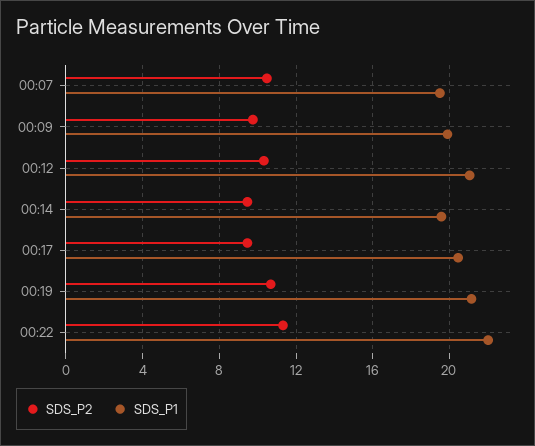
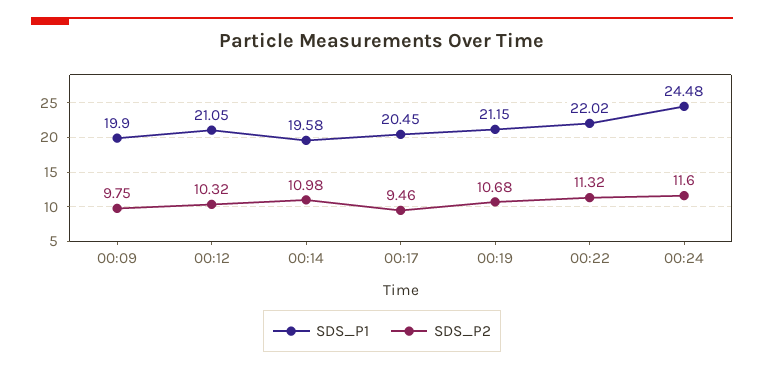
SDS_P2, 00:07: 10.5 -> none
SDS_P1, 00:07: 19.5 -> none
SDS_P2, 00:14: 9.5 -> 10.98
SDS_P1, 00:24: none -> 24.48
SDS_P2, 00:24: none -> 11.6

